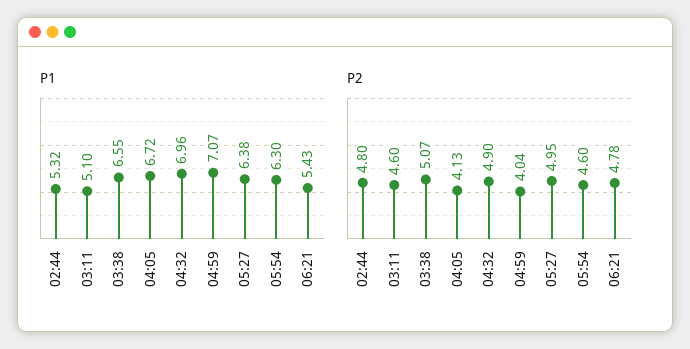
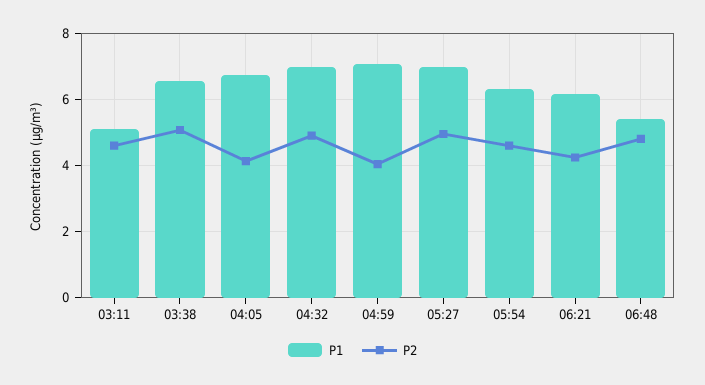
P1, 02:44: 5.32 -> none
P1, 05:27: 6.38 -> 7
P1, 06:21: 5.43 -> 6.2
P2, 02:44: 4.8 -> none
P2, 06:21: 4.78 -> 4.2
P1, 06:48: none -> 5.4
P2, 06:48: none -> 4.8

